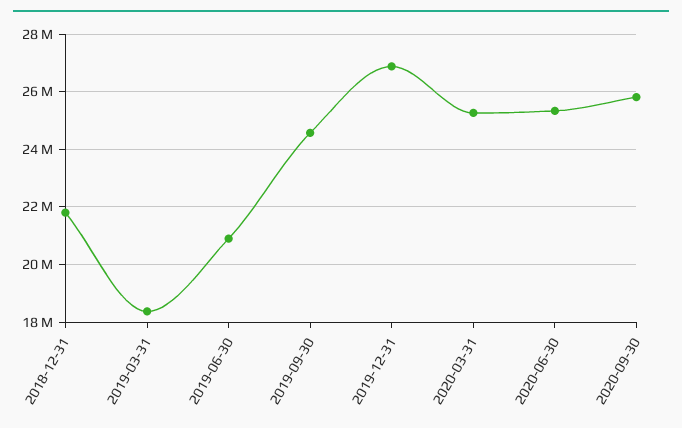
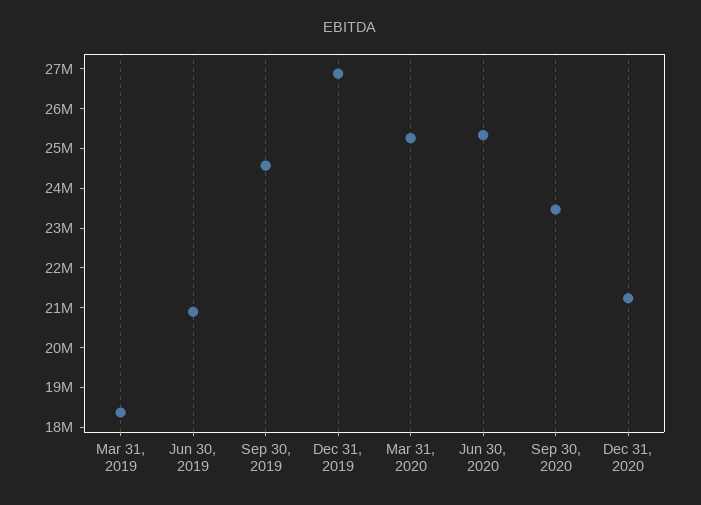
2018-12-31: 21750000 -> none
2020-09-30: 25750000 -> 23500000
Dec 31, 2020: none -> 21250000

